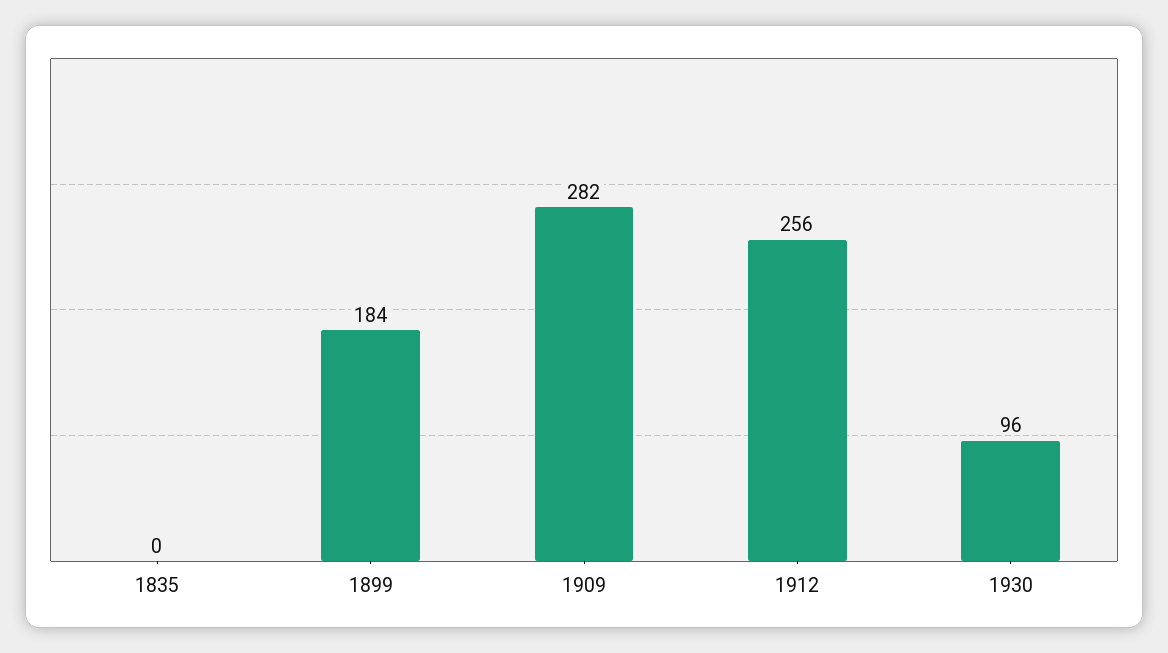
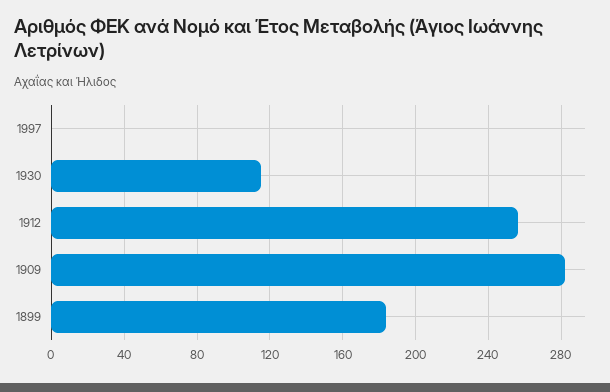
1835: 0 -> none
1930: 96 -> 115
1997: none -> 0

